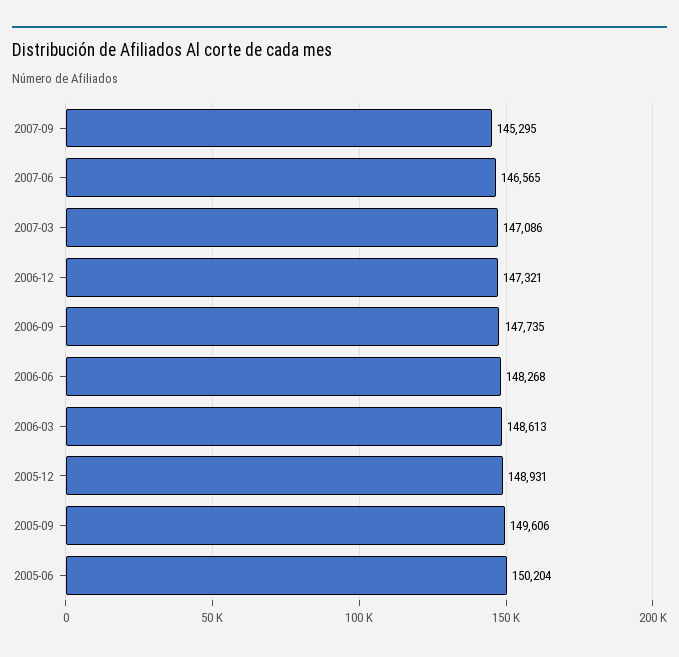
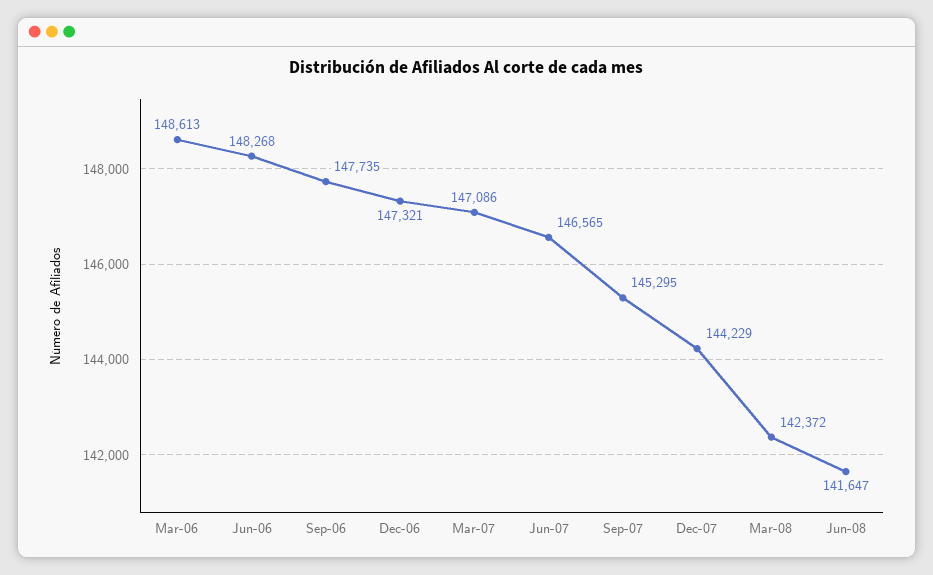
2005-12: 148931 -> none
2005-09: 149606 -> none
2005-06: 150204 -> none
Dec-07: none -> 144229
Mar-08: none -> 142372
Jun-08: none -> 141647

